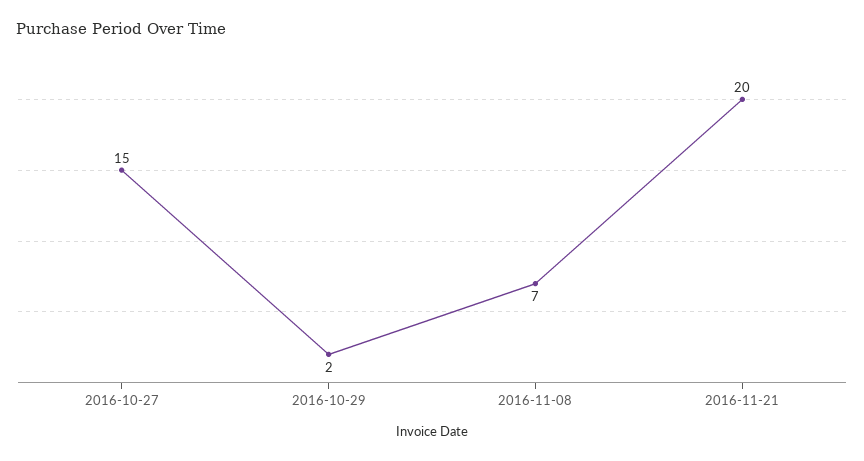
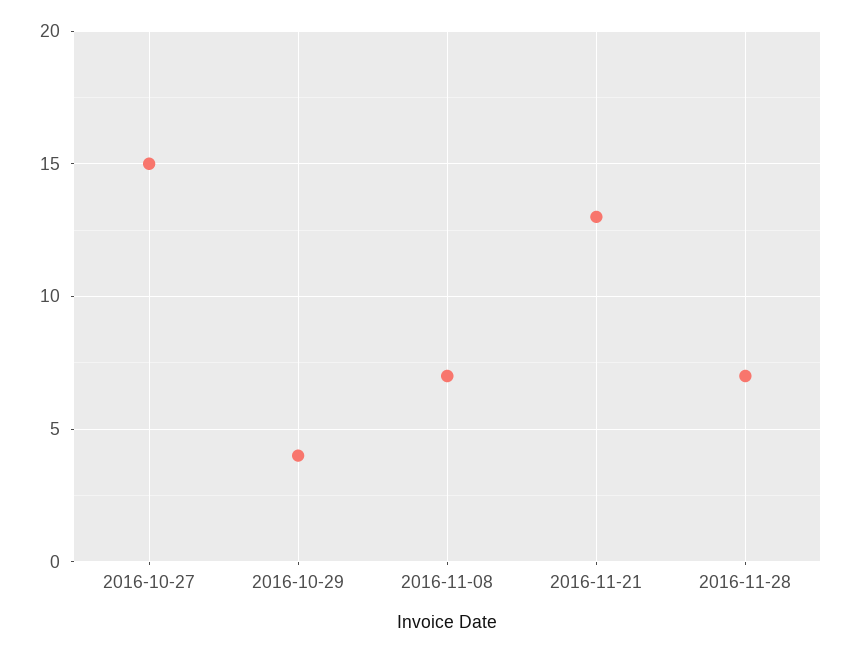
2016-10-29: 2 -> 4
2016-11-21: 20 -> 13
2016-11-28: none -> 7

